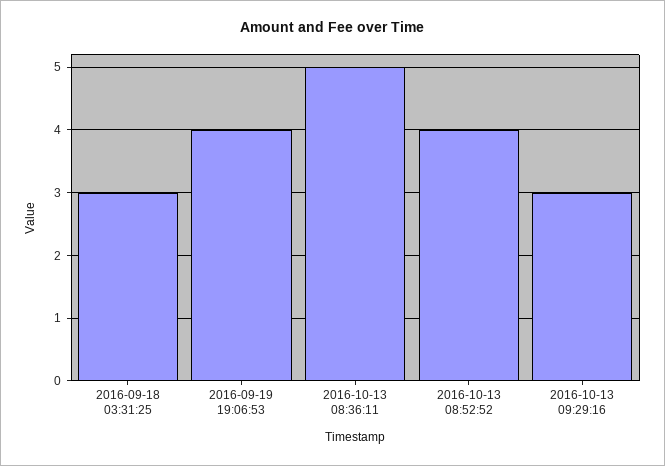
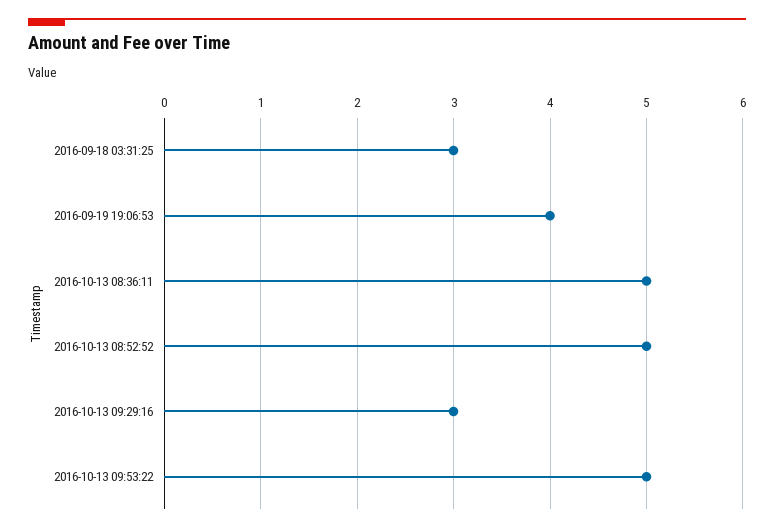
2016-10-13 08:52:52: 4 -> 5
2016-10-13 09:53:22: none -> 5

